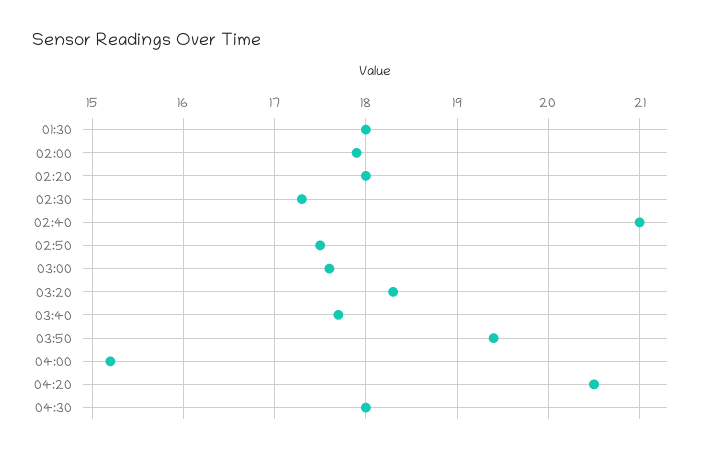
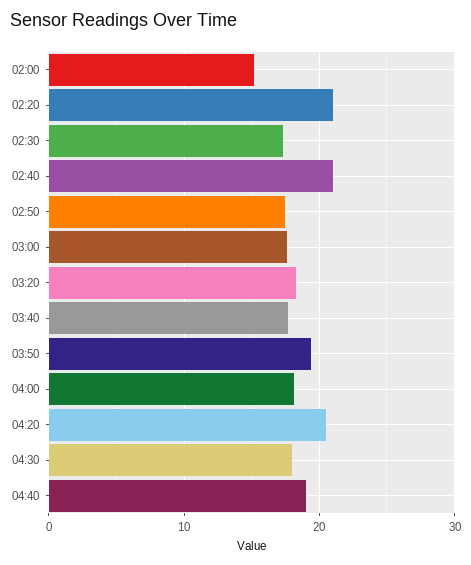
01:30: 18 -> none
02:00: 17.9 -> 15
02:20: 18 -> 21
04:00: 15.2 -> 18
04:40: none -> 19

